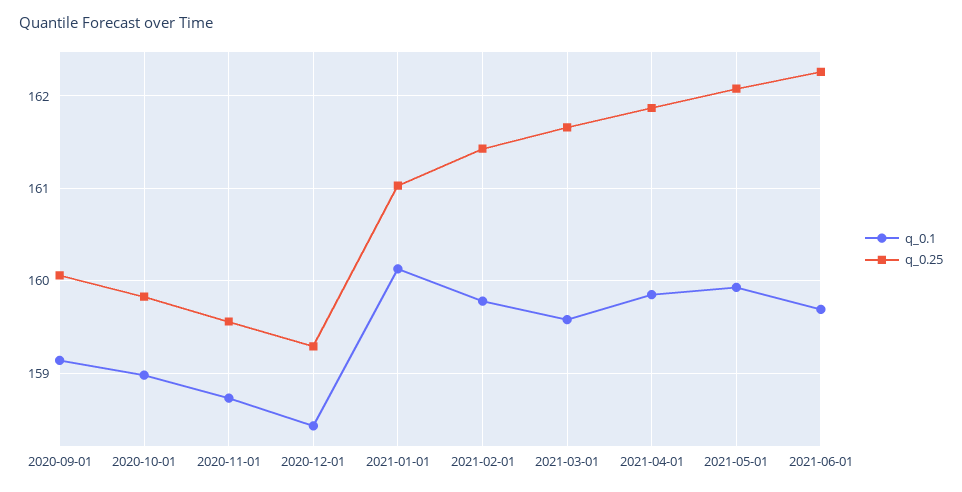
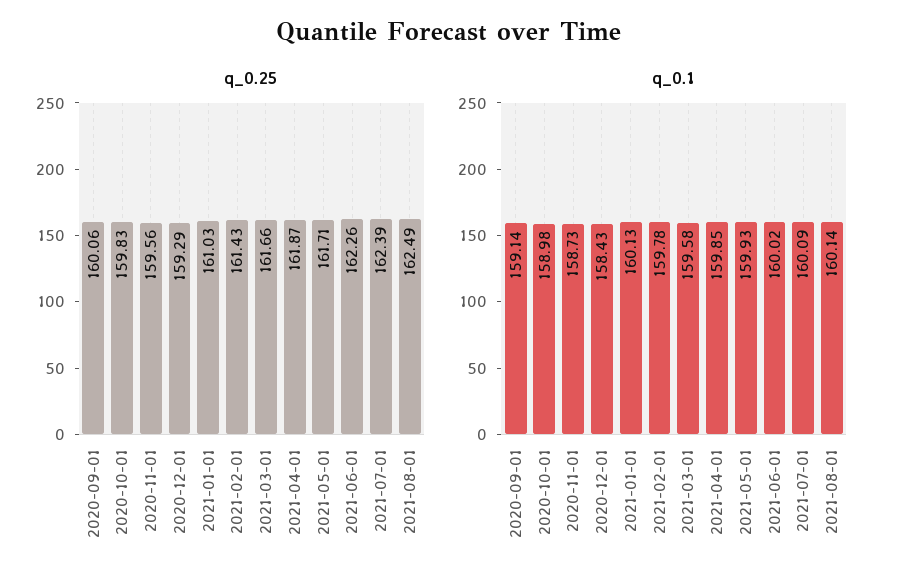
q_0.25, 2021-05-01: 162.1 -> 161.71
q_0.1, 2021-06-01: 159.7 -> 160.02
q_0.25, 2021-07-01: none -> 162.39
q_0.25, 2021-08-01: none -> 162.49
q_0.1, 2021-07-01: none -> 160.09
q_0.1, 2021-08-01: none -> 160.14

